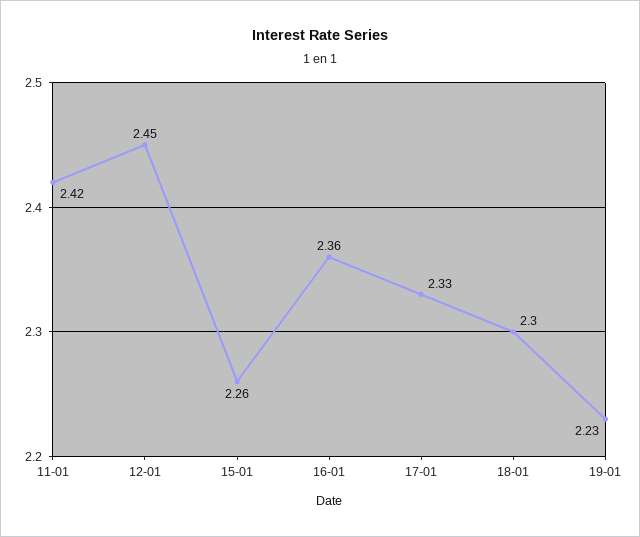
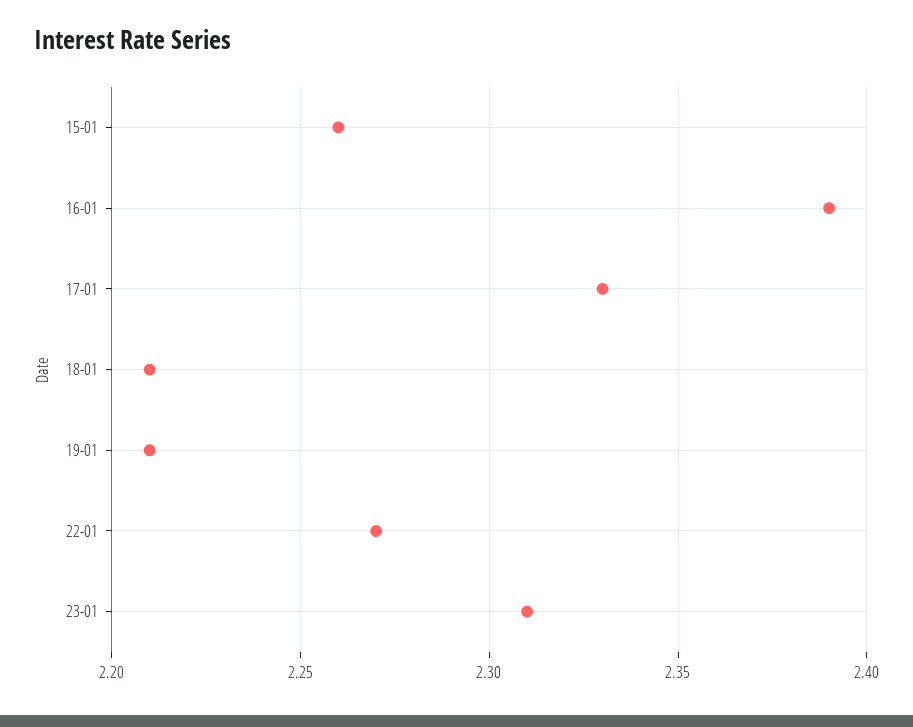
11-01: 2.42 -> none
12-01: 2.45 -> none
16-01: 2.36 -> 2.39
18-01: 2.3 -> 2.21
19-01: 2.23 -> 2.21
22-01: none -> 2.27
23-01: none -> 2.31

